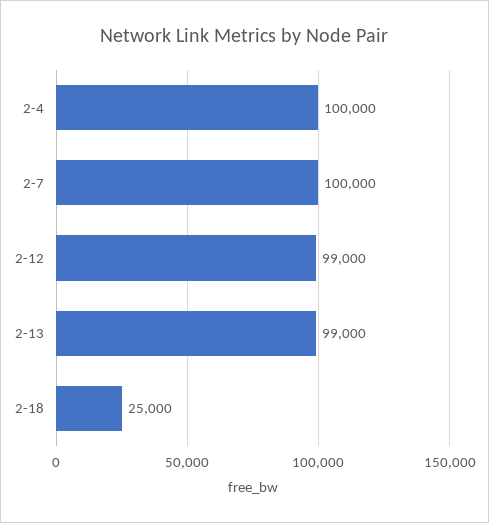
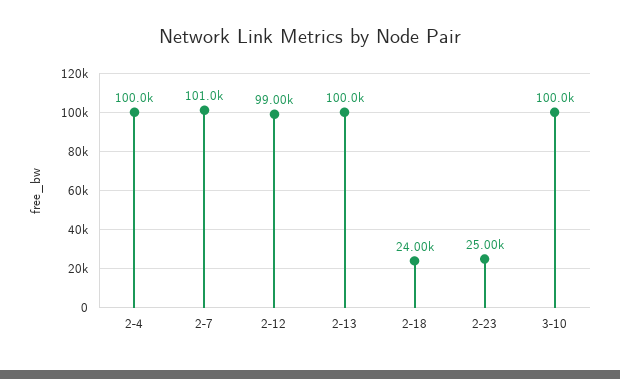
2-7: 100000 -> 101000
2-13: 99000 -> 100000
2-18: 25000 -> 24000
2-23: none -> 25000
3-10: none -> 100000

